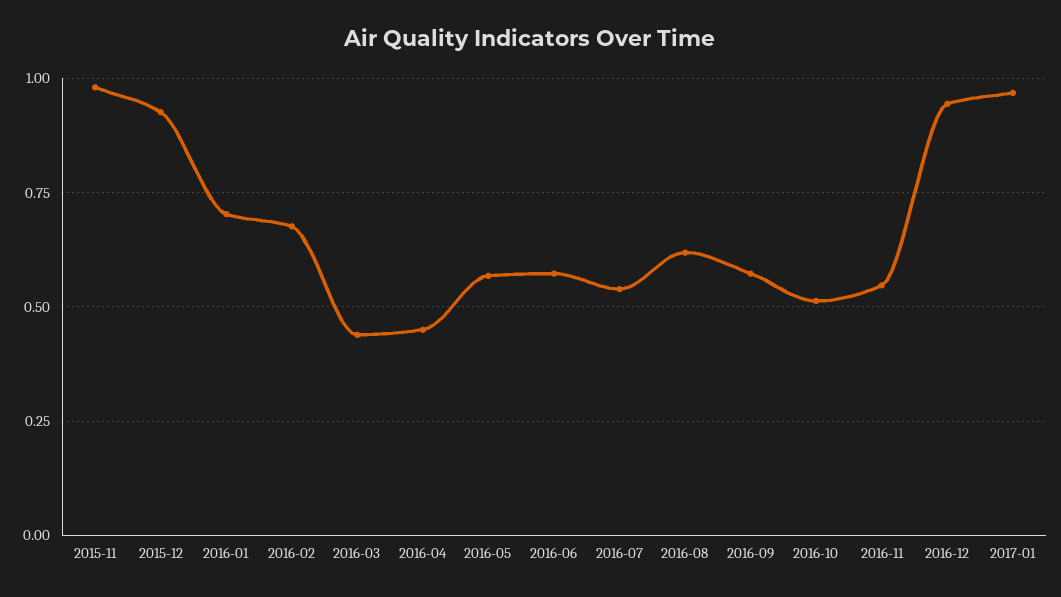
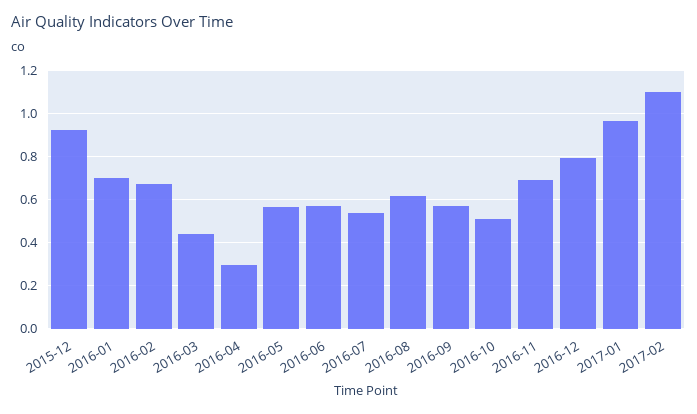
2015-11: 0.975 -> none
2016-04: 0.45 -> 0.3
2016-11: 0.55 -> 0.7
2016-12: 0.95 -> 0.8
2017-02: none -> 1.1

